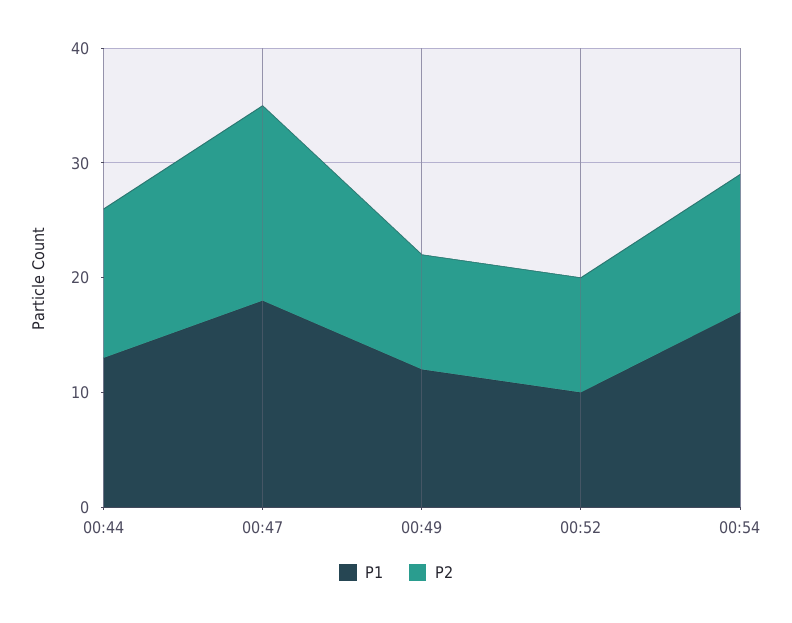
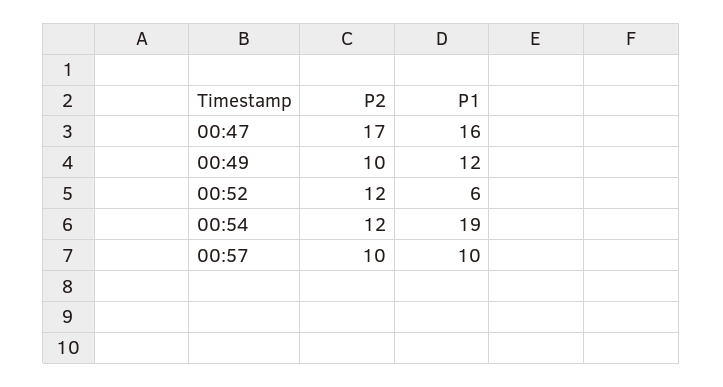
P1, 00:44: 13 -> none
P2, 00:44: 13 -> none
P1, 00:47: 18 -> 16
P1, 00:52: 10 -> 6
P2, 00:52: 10 -> 12
P1, 00:54: 17 -> 19
P2, 00:57: none -> 10
P1, 00:57: none -> 10

